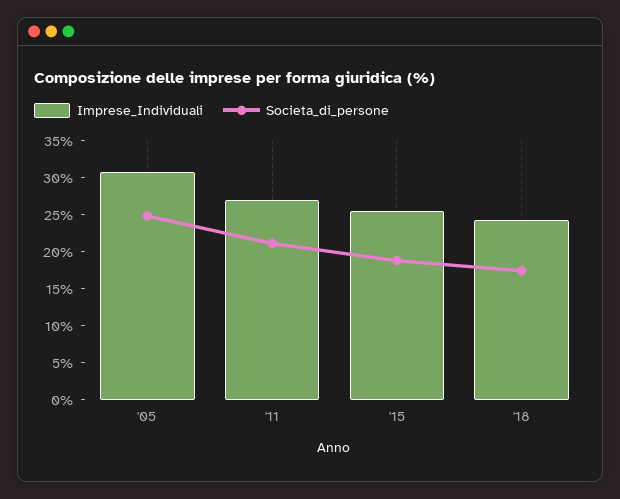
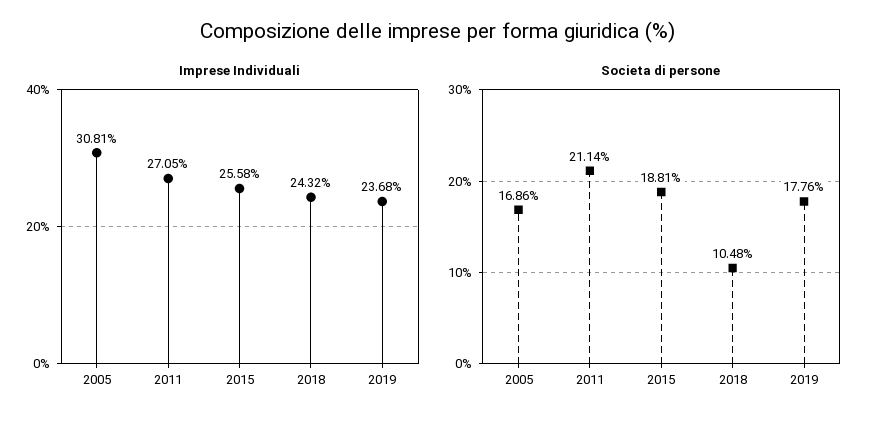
Societa_di_persone, '05: 25 -> 16.86
Societa_di_persone, '18: 17.5 -> 10.48
Imprese_Individuali, 2019: none -> 23.68
Societa_di_persone, 2019: none -> 17.76

